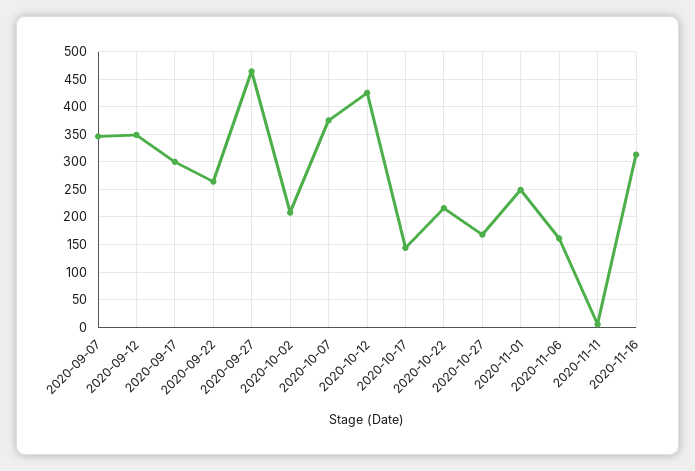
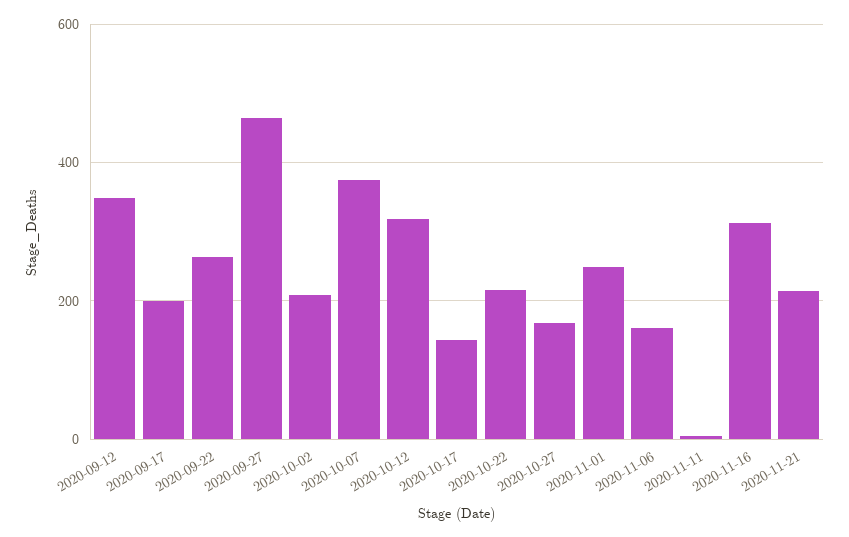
2020-09-07: 350 -> none
2020-09-17: 300 -> 200
2020-10-12: 425 -> 320
2020-11-21: none -> 220

